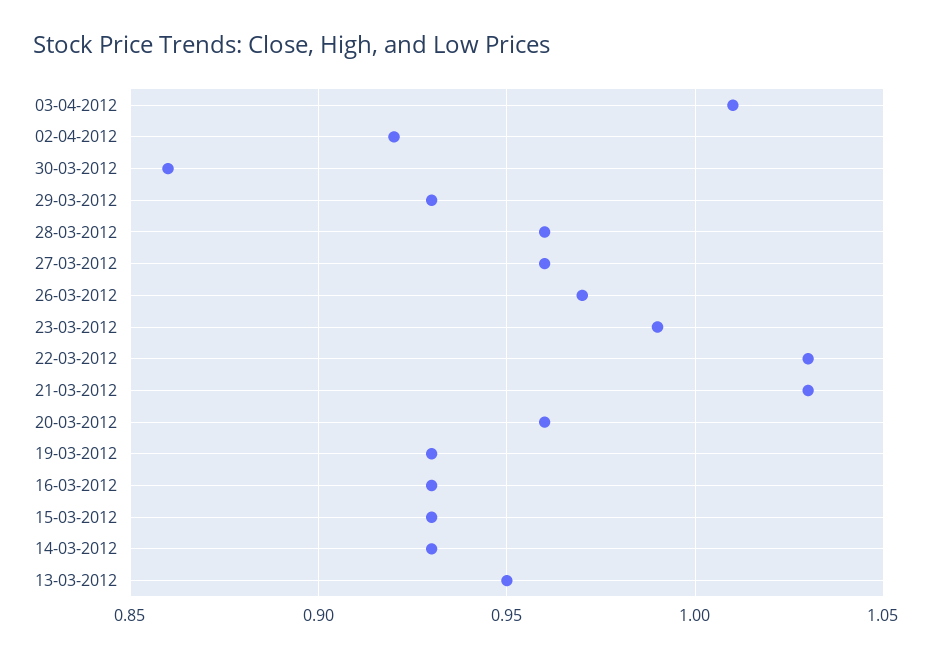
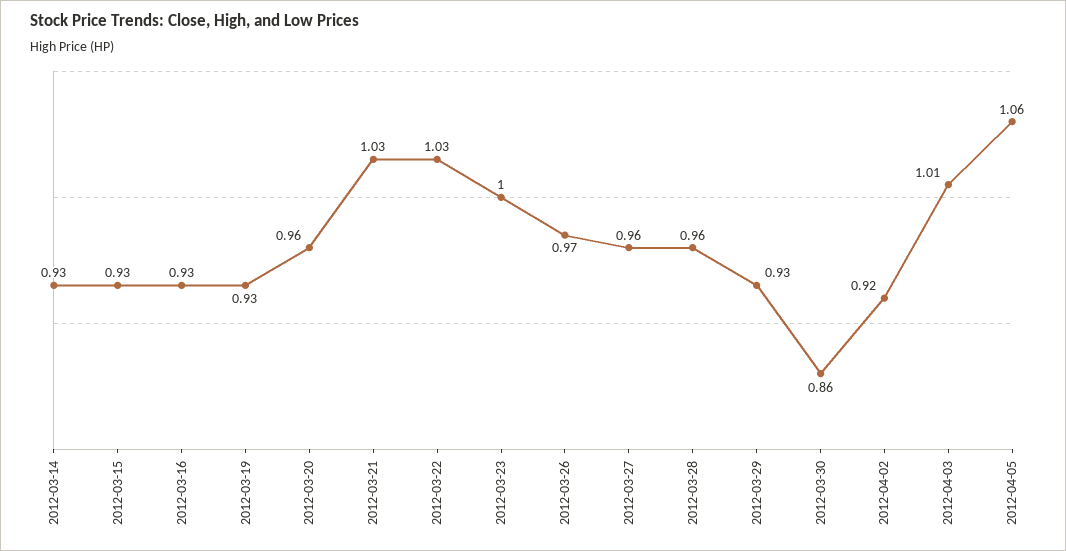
23-03-2012: 0.99 -> 1
13-03-2012: 0.95 -> none
2012-04-05: none -> 1.06

